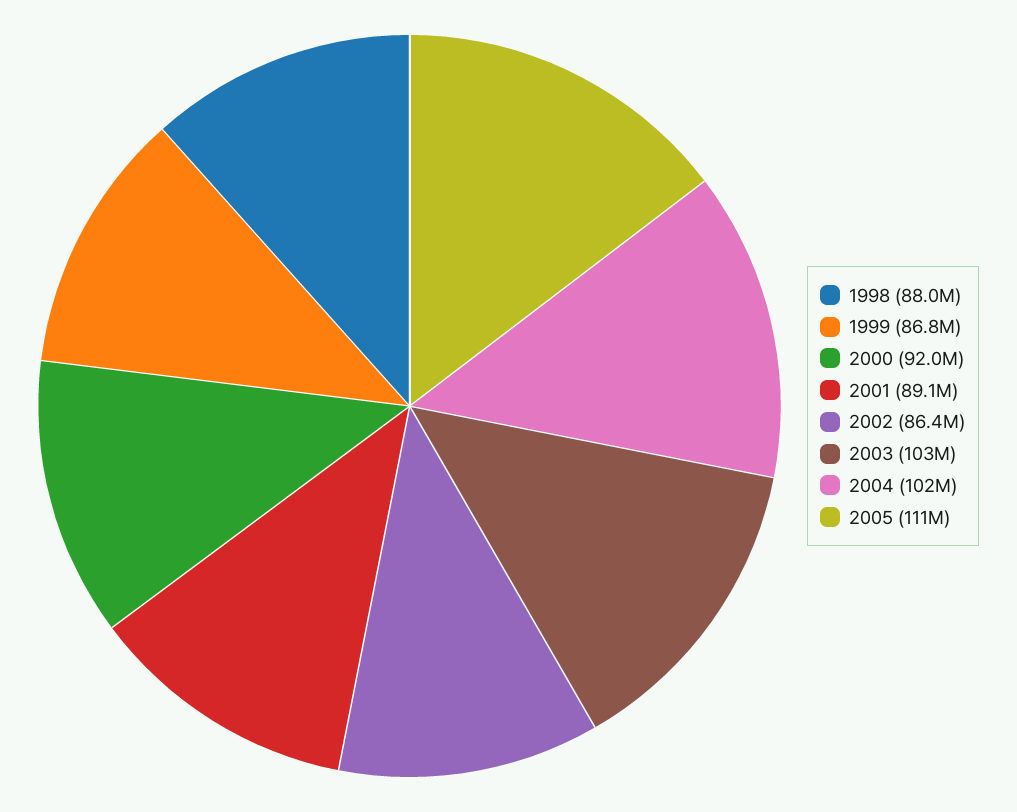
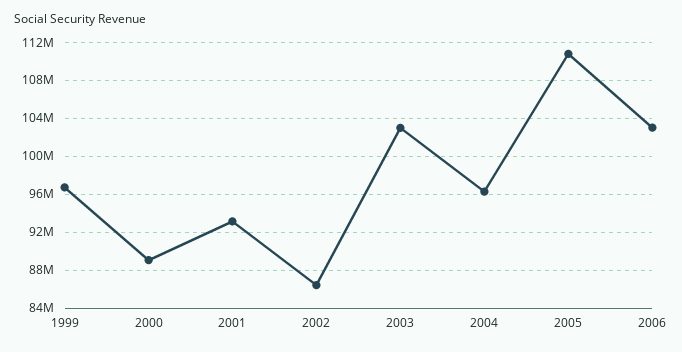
1998: 88000000 -> none
1999: 86800000 -> 97000000
2000: 92000000 -> 89000000
2001: 89100000 -> 93000000
2004: 102000000 -> 96000000
2006: none -> 103000000

